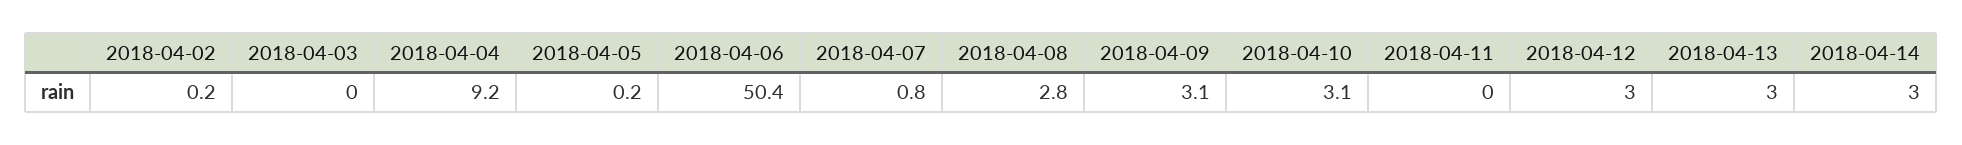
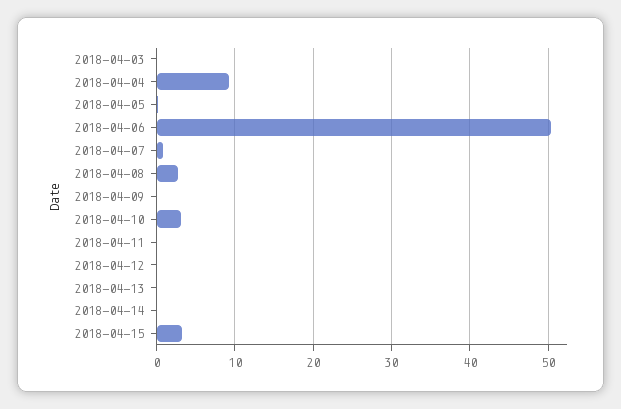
2018-04-02: 0.2 -> none
2018-04-09: 3.1 -> 0
2018-04-12: 3 -> 0
2018-04-13: 3 -> 0
2018-04-14: 3 -> 0
2018-04-15: none -> 3

